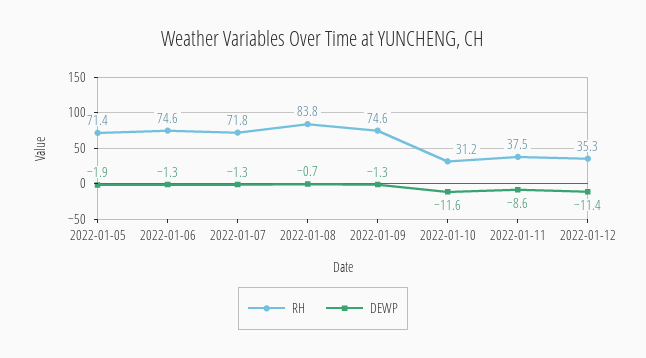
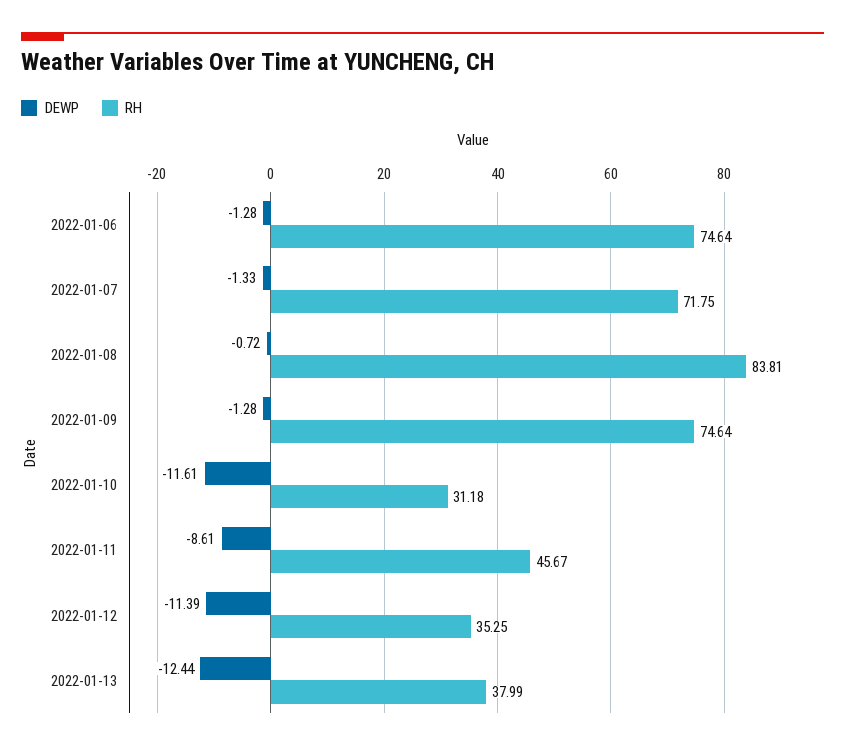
RH, 2022-01-05: 71.4 -> none
DEWP, 2022-01-05: -1.9 -> none
RH, 2022-01-11: 37.5 -> 45.67
DEWP, 2022-01-13: none -> -12.44
RH, 2022-01-13: none -> 37.99

